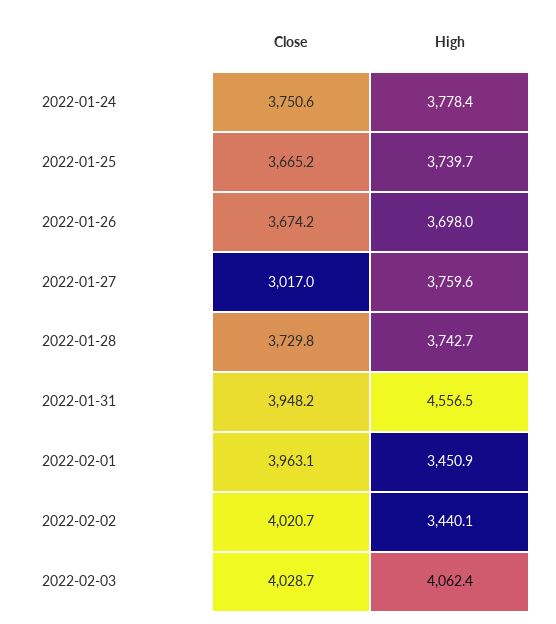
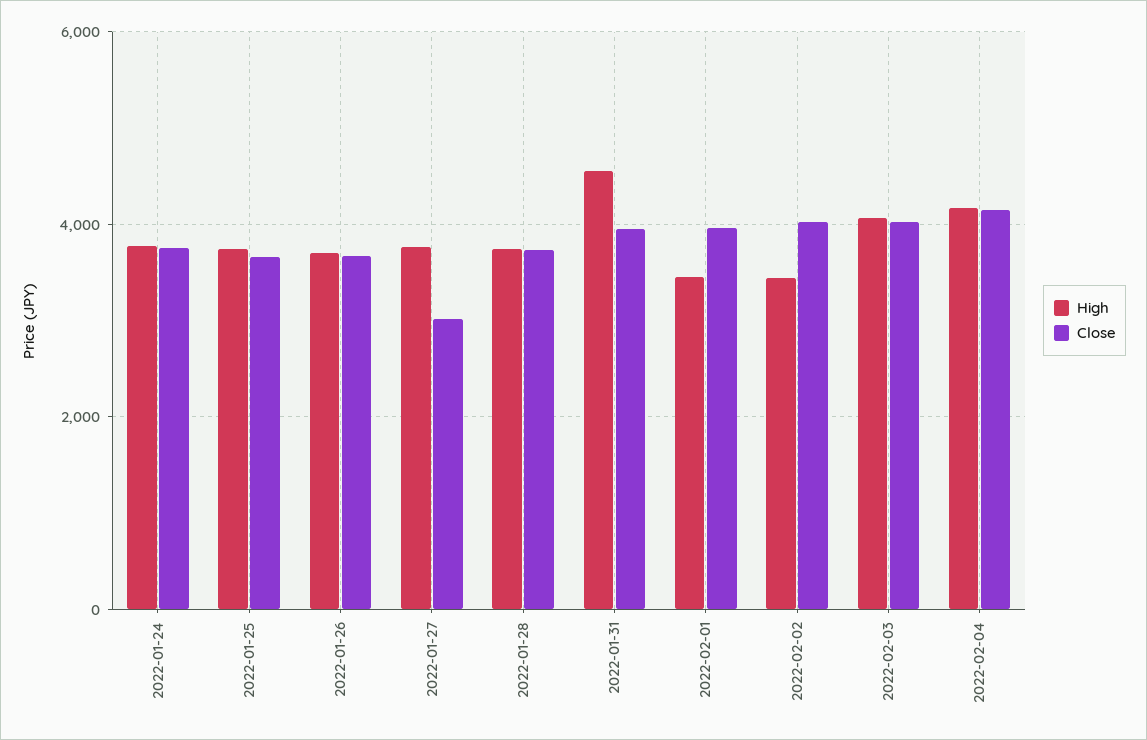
High, 2022-02-04: none -> 4200
Close, 2022-02-04: none -> 4200

